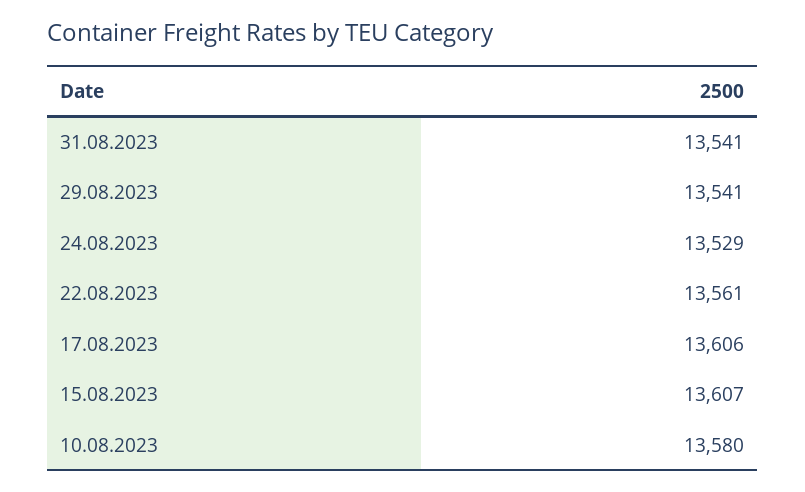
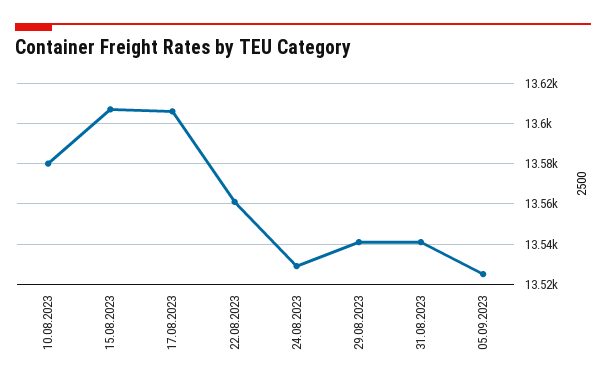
05.09.2023: none -> 13525

